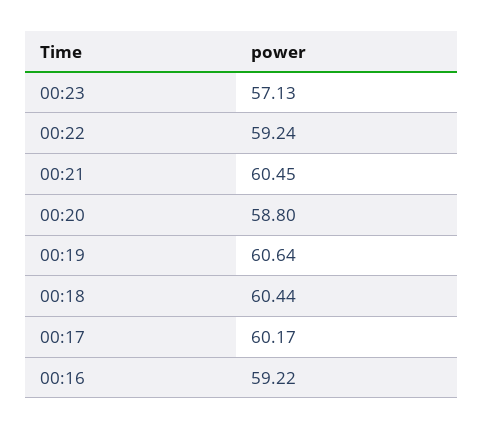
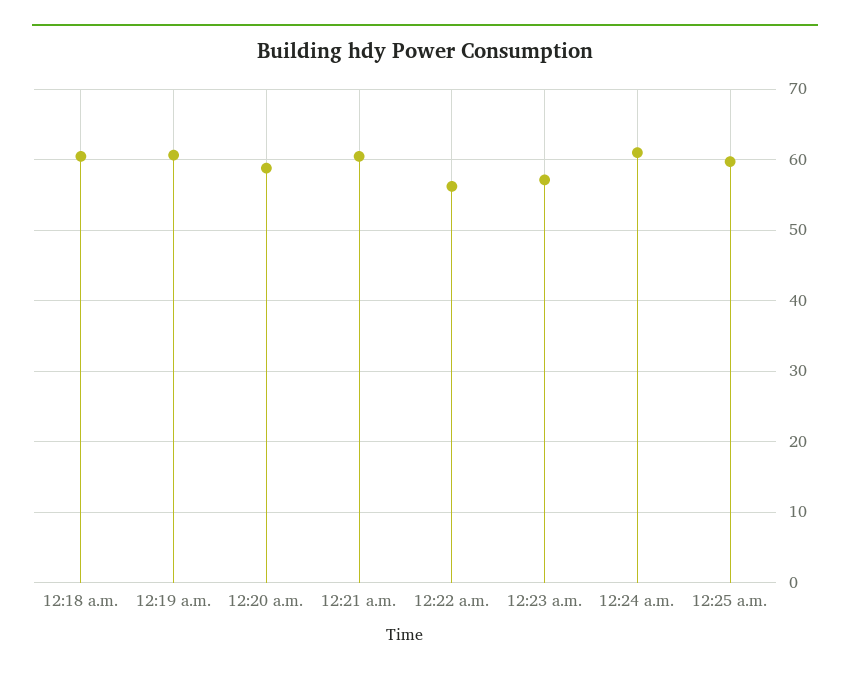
00:22: 59.24 -> 56
00:17: 60.17 -> none
00:16: 59.22 -> none
12:24 a.m.: none -> 61
12:25 a.m.: none -> 60

